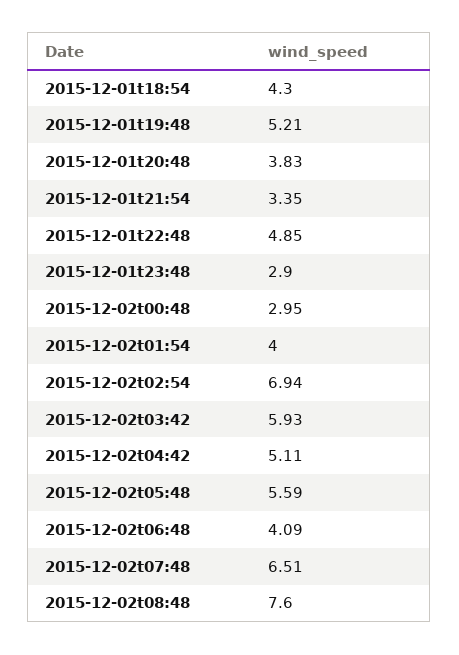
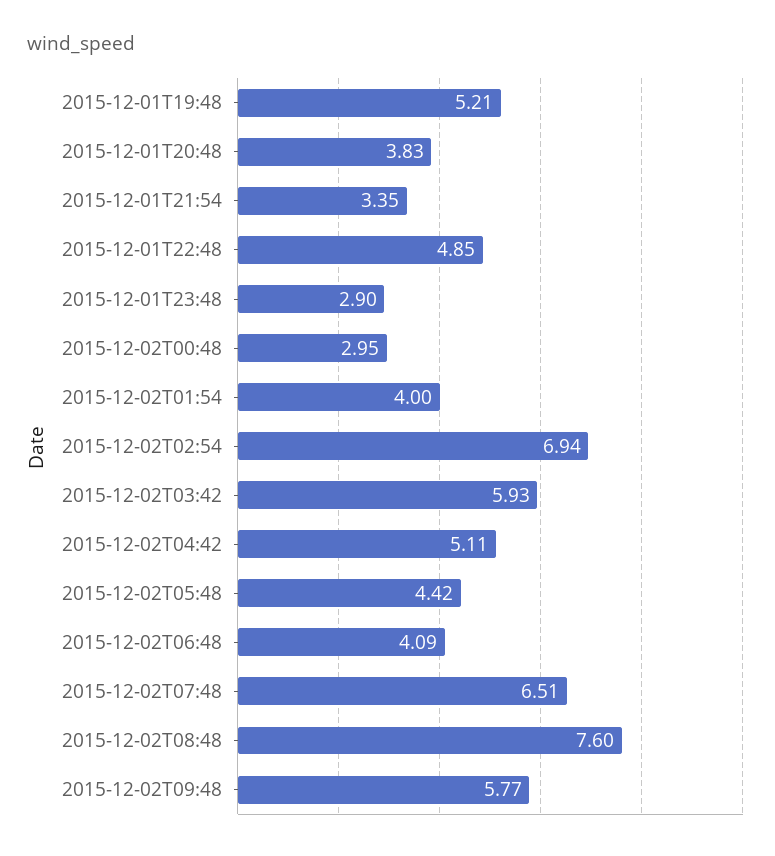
2015-12-01t18:54: 4.3 -> none
2015-12-02t05:48: 5.59 -> 4.42
2015-12-02T09:48: none -> 5.77

